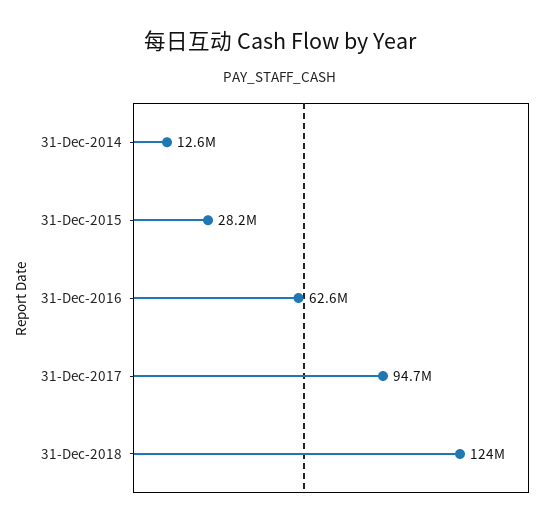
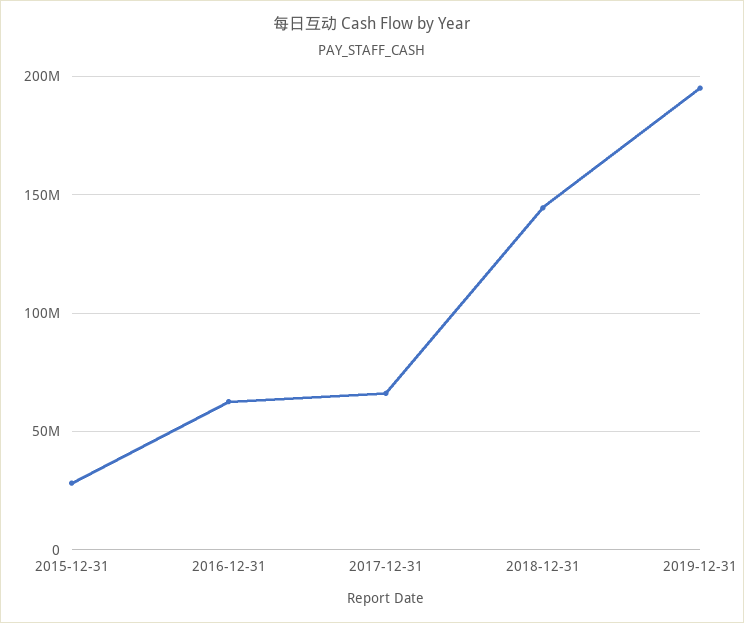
31-Dec-2014: 12600000 -> none
31-Dec-2017: 94700000 -> 65000000
31-Dec-2018: 124000000 -> 145000000
2019-12-31: none -> 195000000

